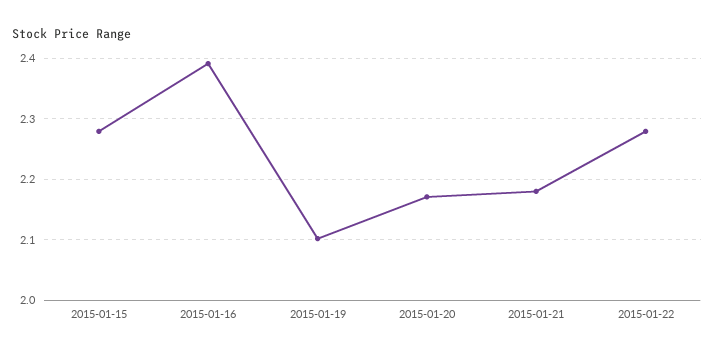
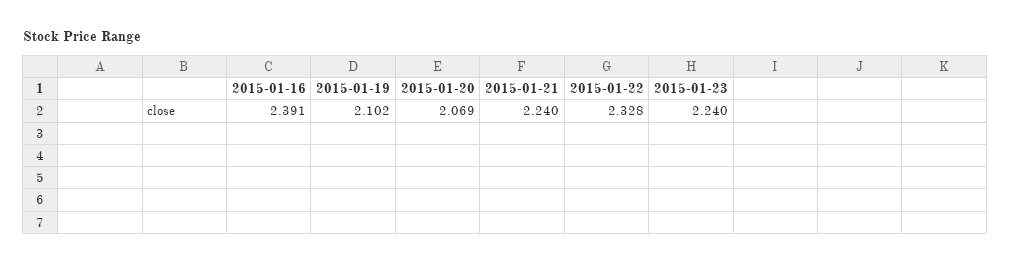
2015-01-15: 2.28 -> none
2015-01-20: 2.17 -> 2.069
2015-01-21: 2.18 -> 2.24
2015-01-22: 2.28 -> 2.328
2015-01-23: none -> 2.24

